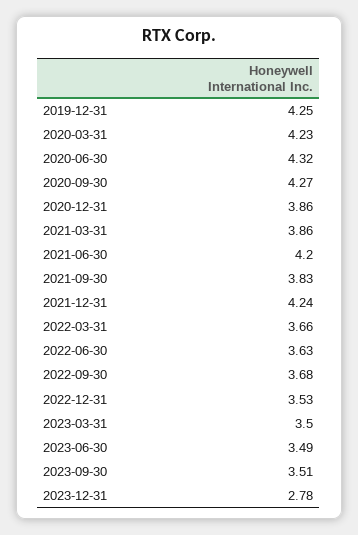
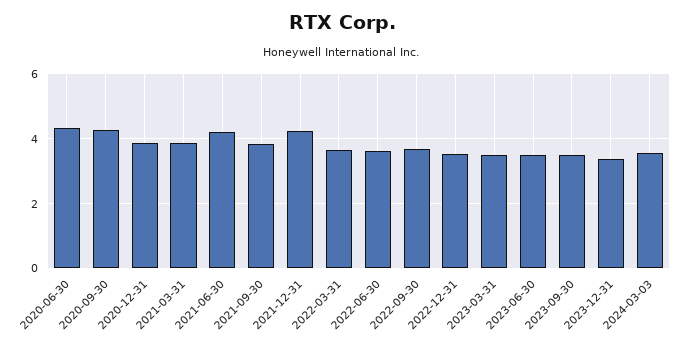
2019-12-31: 4.25 -> none
2020-03-31: 4.23 -> none
2023-12-31: 2.78 -> 3.4
2024-03-03: none -> 3.6

